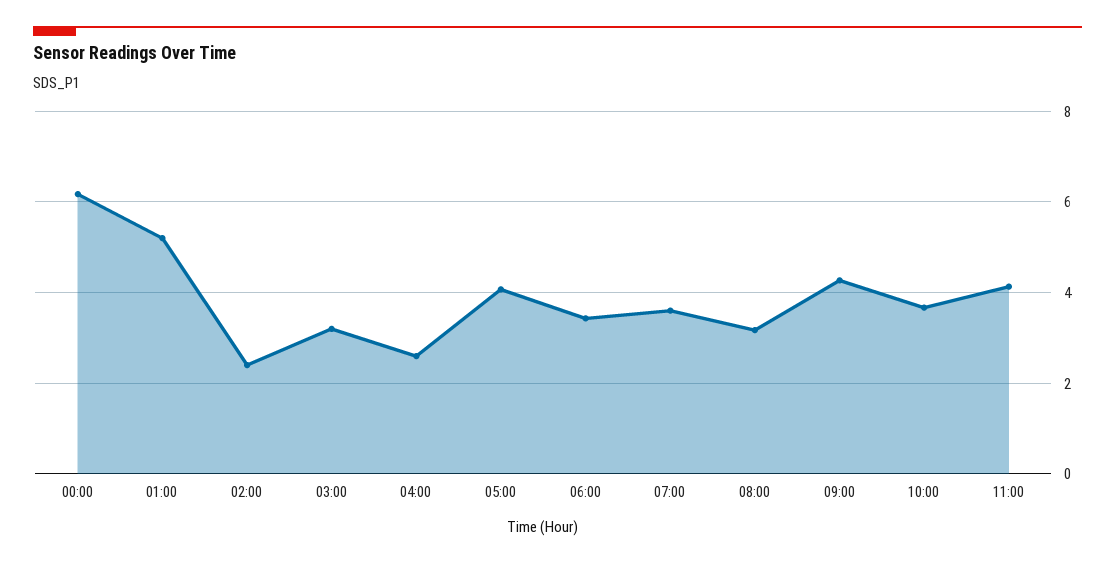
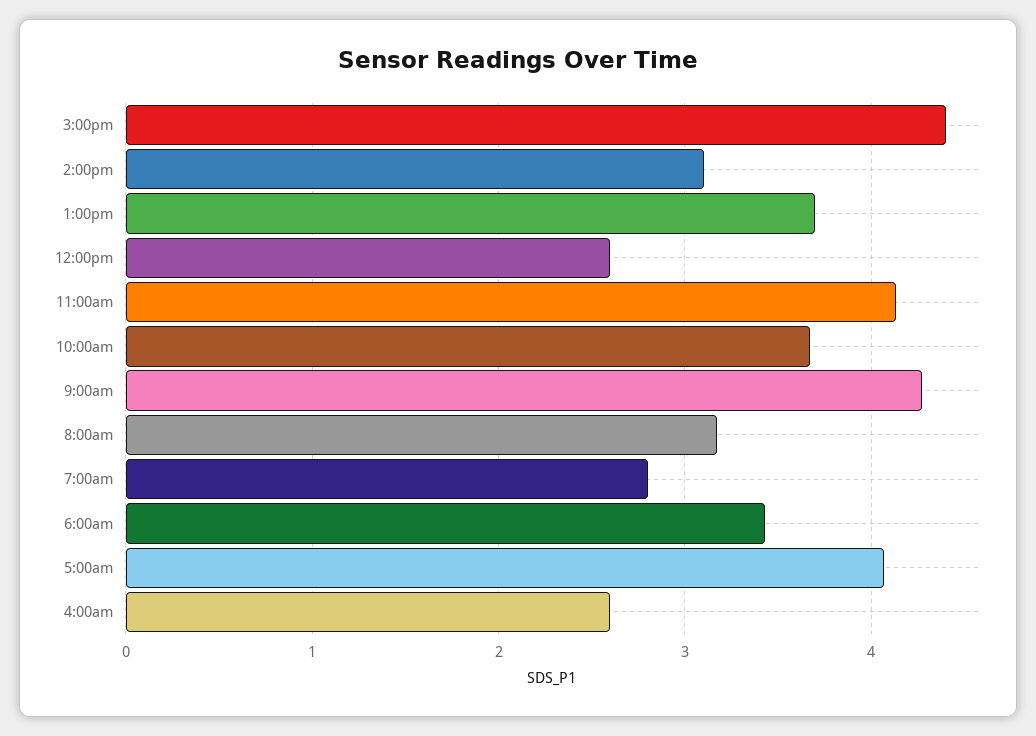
00:00: 6.2 -> none
01:00: 5.2 -> none
02:00: 2.4 -> none
03:00: 3.2 -> none
07:00: 3.6 -> 2.8
3:00pm: none -> 4.4
2:00pm: none -> 3.1
1:00pm: none -> 3.7
12:00pm: none -> 2.6

